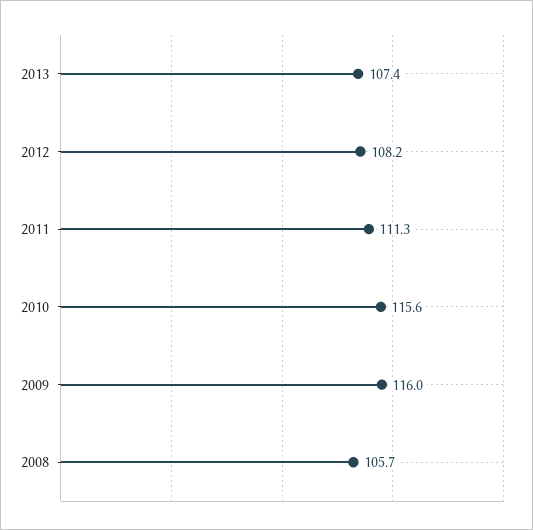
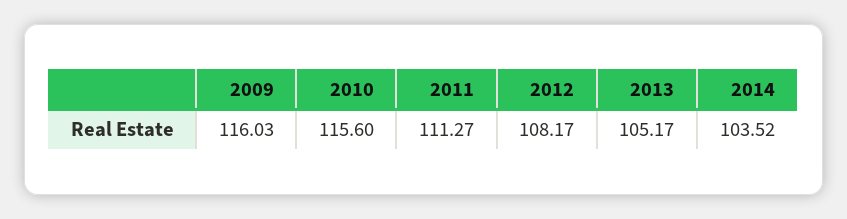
2013: 107.4 -> 105.17
2008: 105.7 -> none
2014: none -> 103.52

